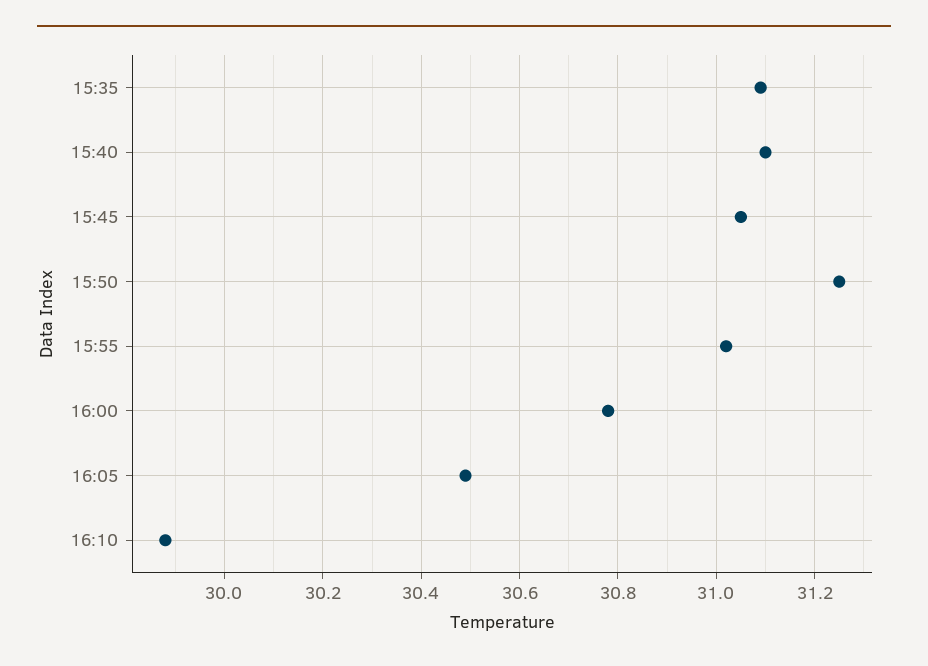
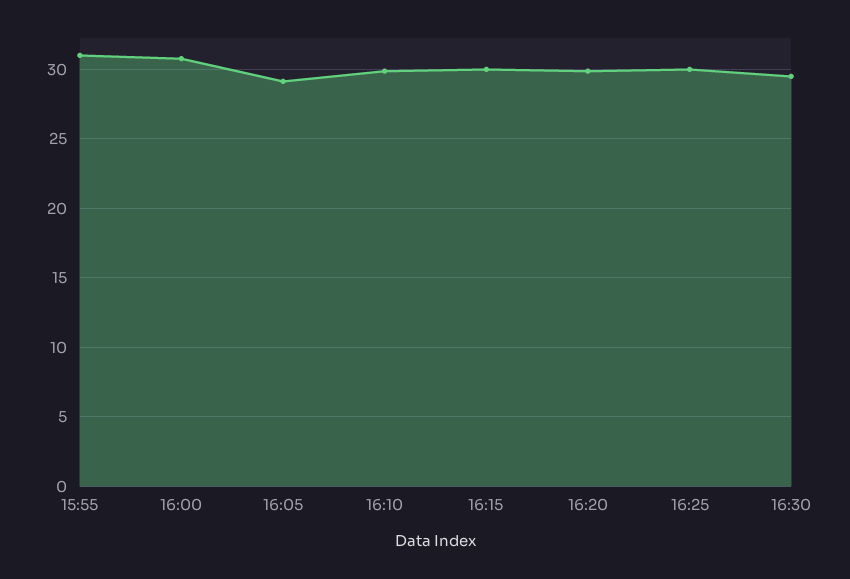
15:35: 31.1 -> none
15:40: 31.1 -> none
15:45: 31.05 -> none
15:50: 31.25 -> none
16:05: 30.5 -> 29
16:15: none -> 30
16:20: none -> 30
16:25: none -> 30
16:30: none -> 29.5

